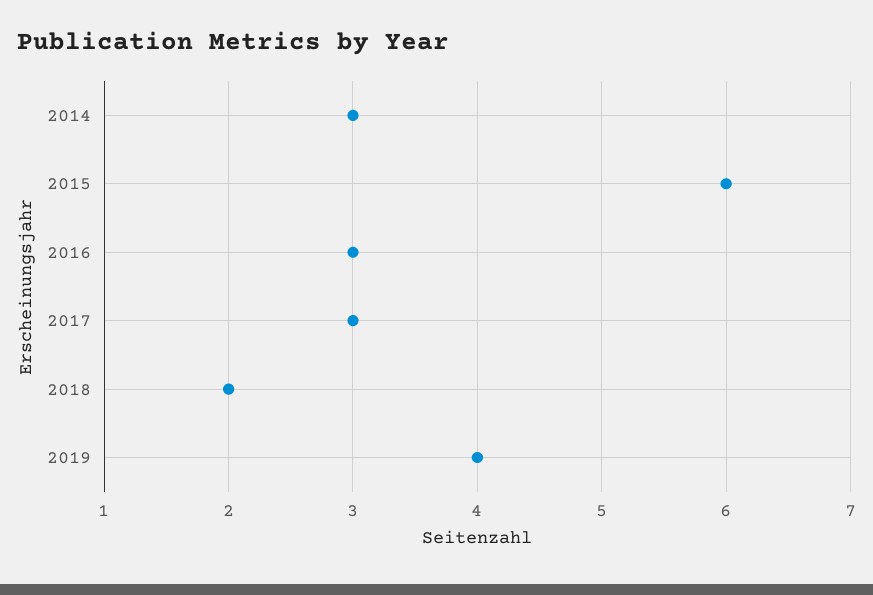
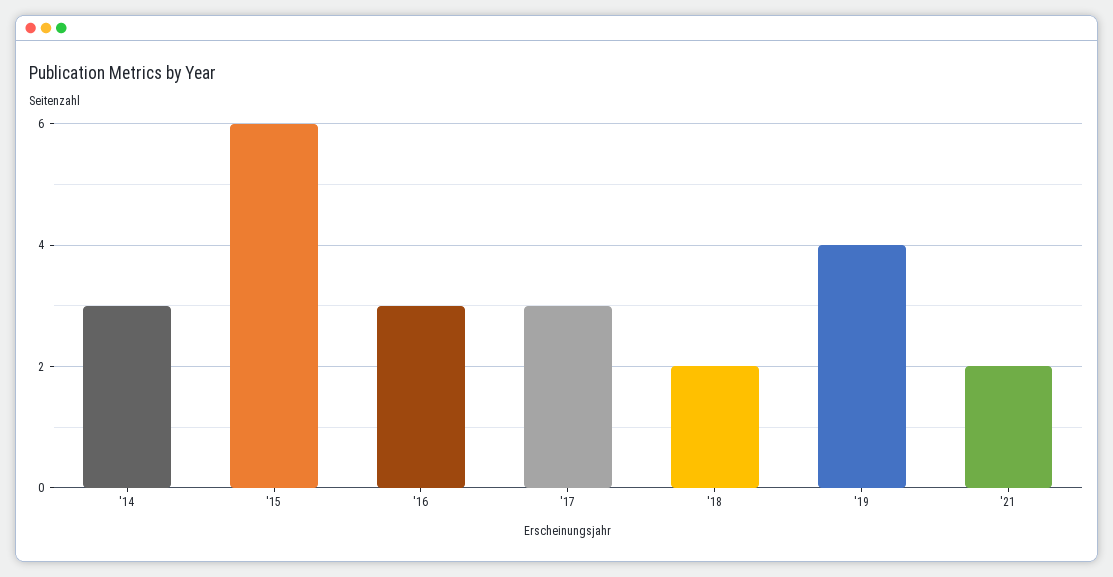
'21: none -> 2

